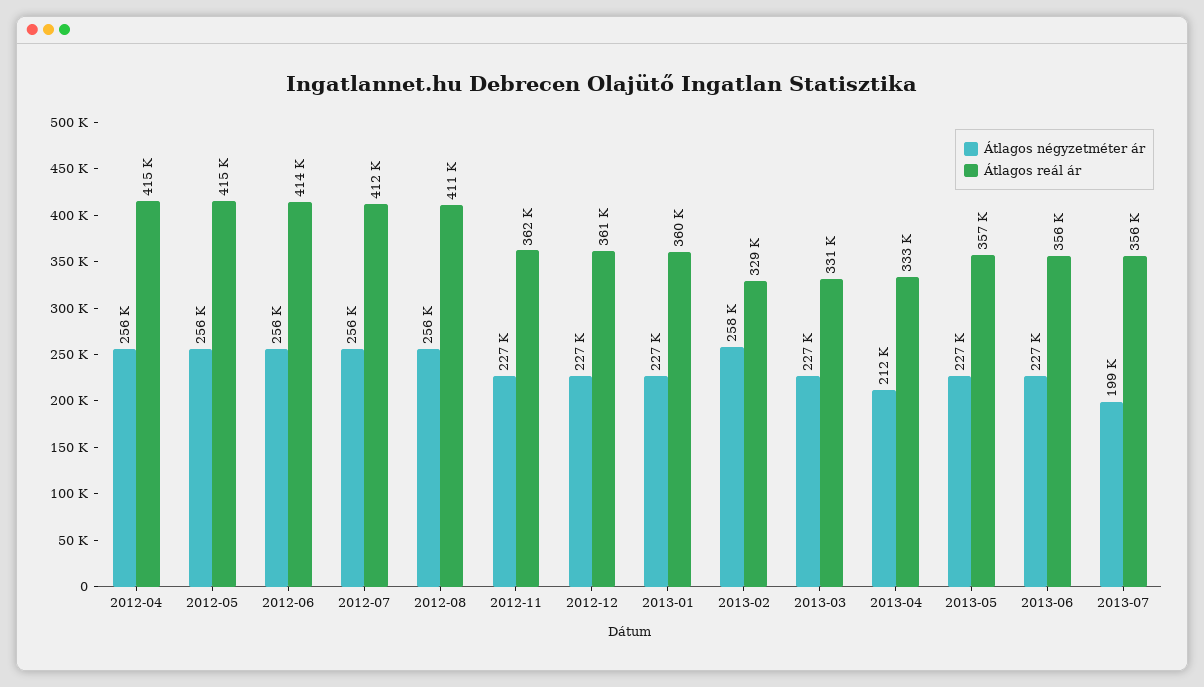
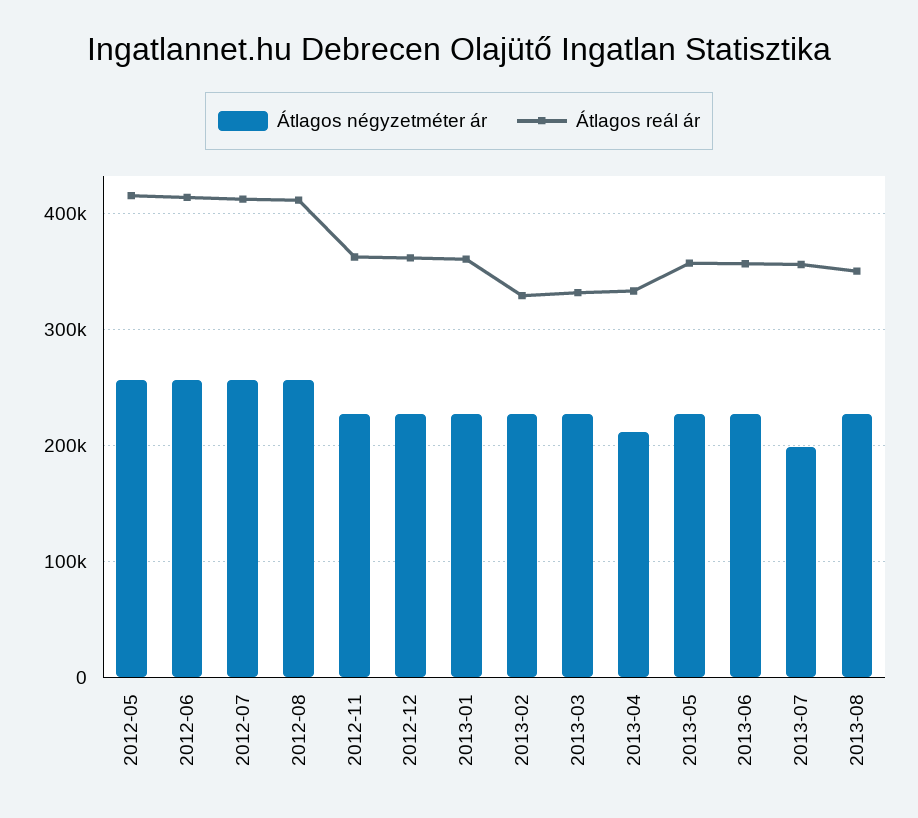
Átlagos négyzetméter ár, 2012-04: 256000 -> none
Átlagos reál ár, 2012-04: 415000 -> none
Átlagos négyzetméter ár, 2013-02: 258000 -> 230000
Átlagos négyzetméter ár, 2013-08: none -> 230000
Átlagos reál ár, 2013-08: none -> 350000

